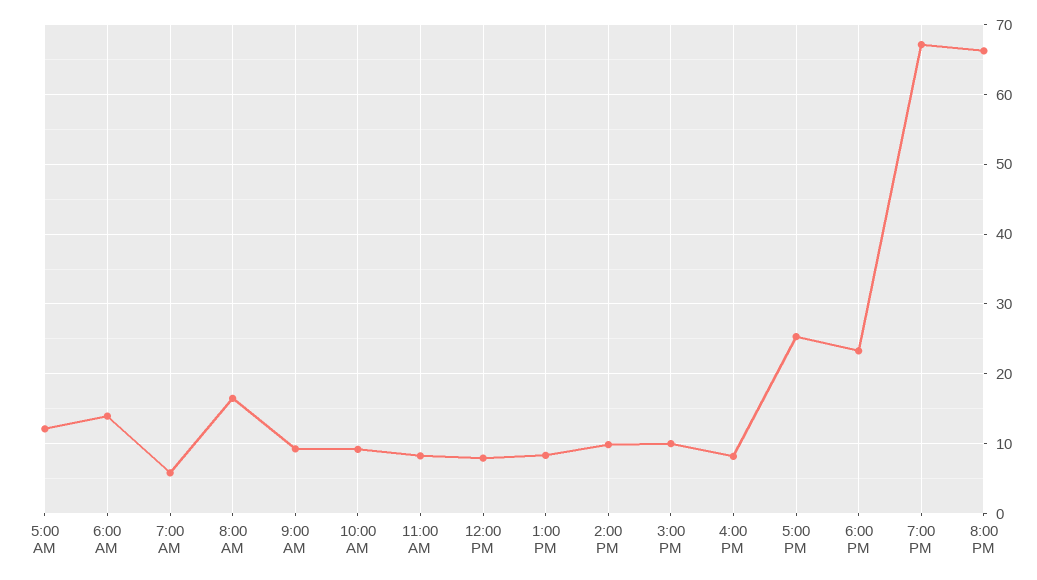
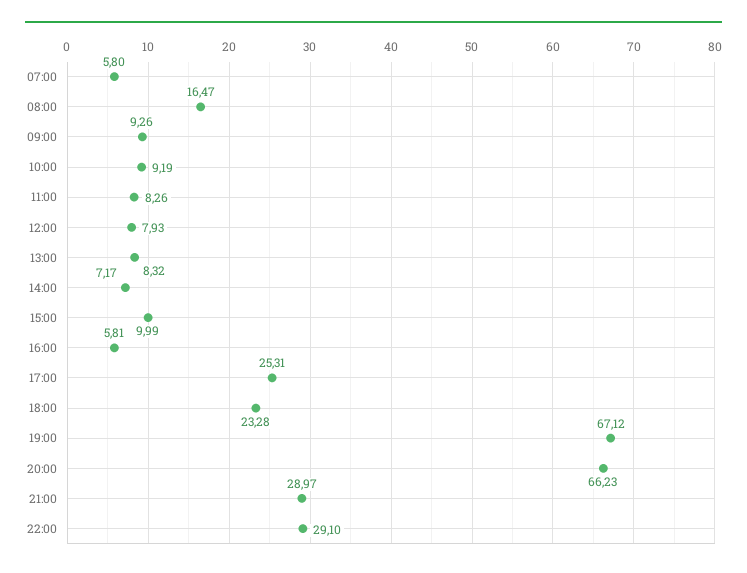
5:00 AM: 12 -> none
6:00 AM: 14 -> none
2:00 PM: 10 -> 7.17
4:00 PM: 8 -> 5.81
21:00: none -> 28.97
22:00: none -> 29.1

